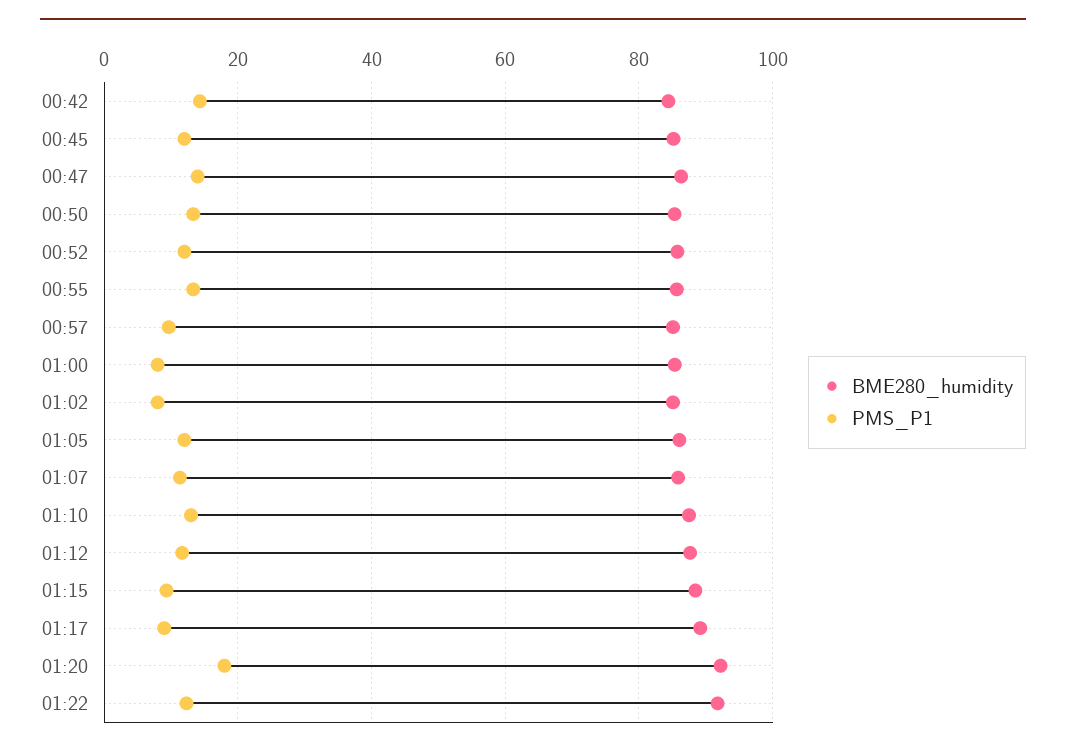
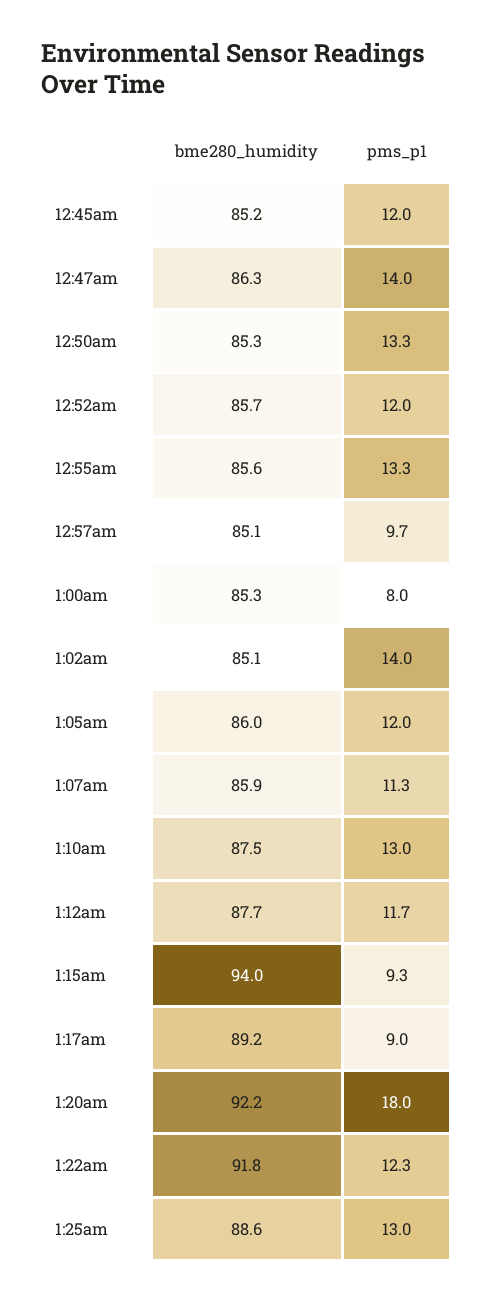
BME280_humidity, 00:42: 84 -> none
PMS_P1, 00:42: 14 -> none
PMS_P1, 01:02: 8 -> 14
BME280_humidity, 01:15: 88 -> 94
BME280_humidity, 1:25am: none -> 88.6
PMS_P1, 1:25am: none -> 13

